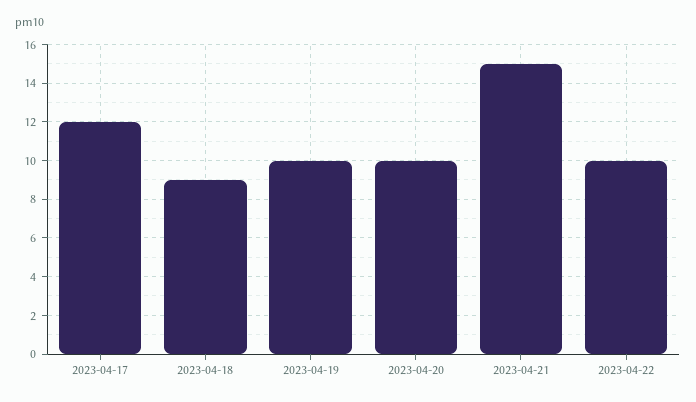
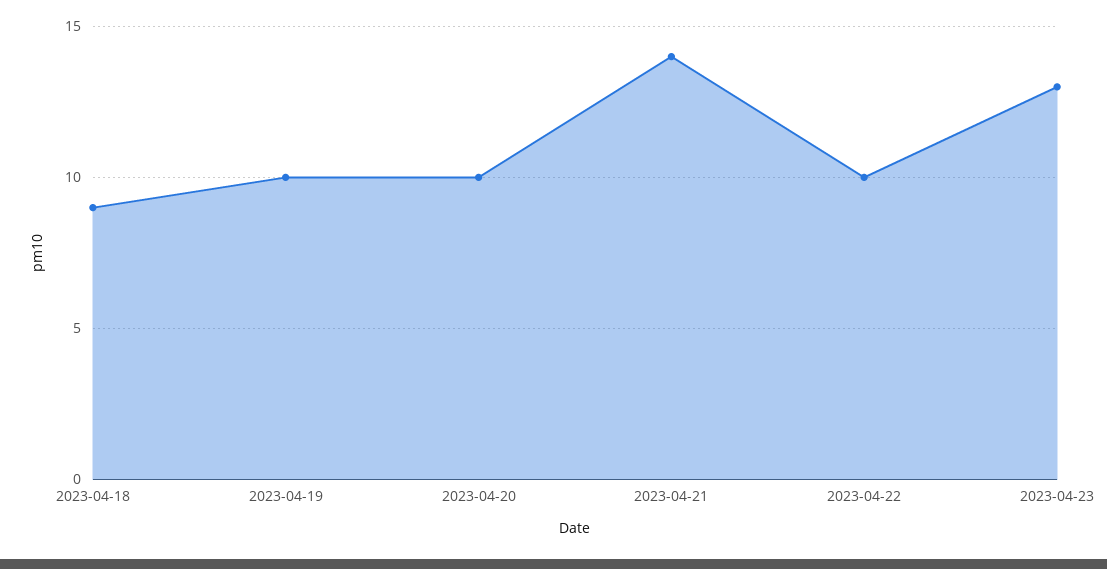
2023-04-17: 12 -> none
2023-04-21: 15 -> 14
2023-04-23: none -> 13

